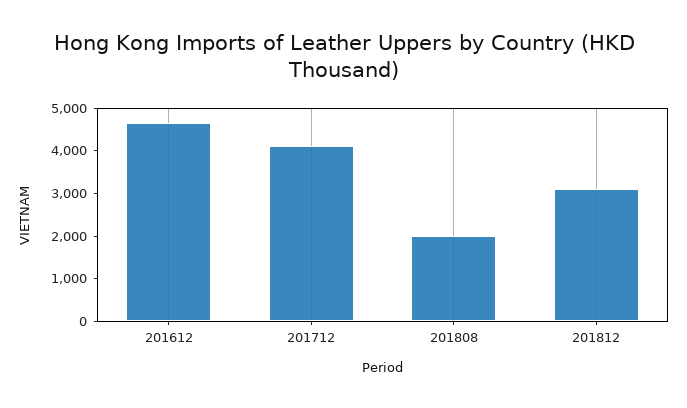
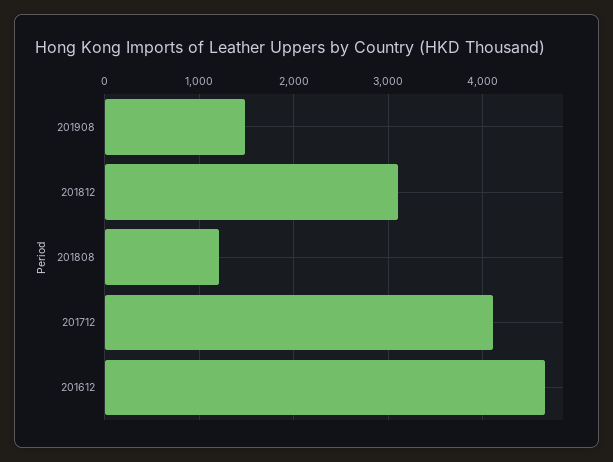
201808: 2000 -> 1200
201908: none -> 1500

